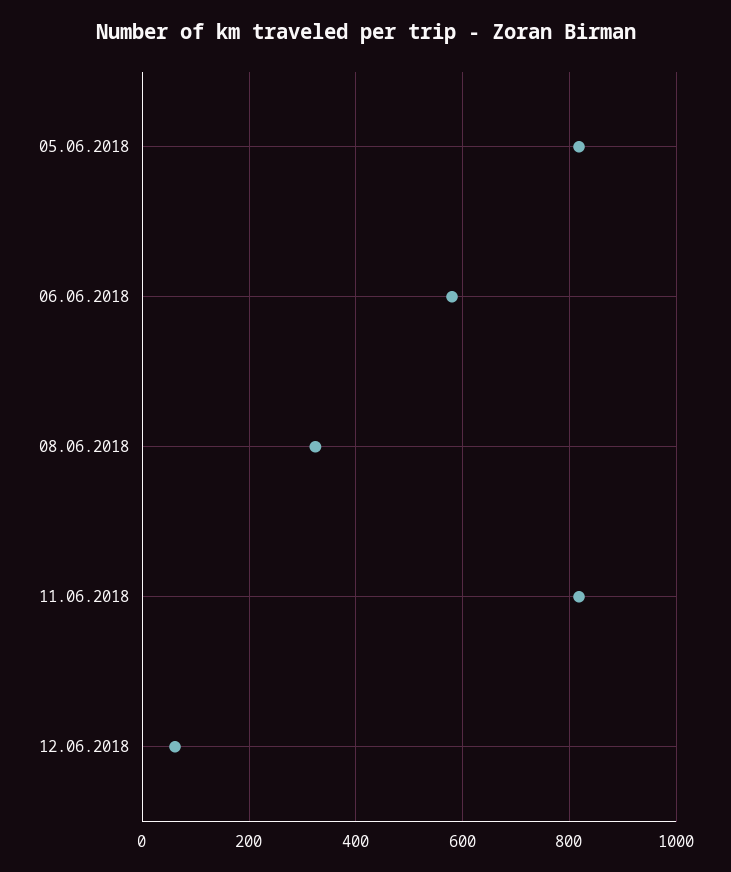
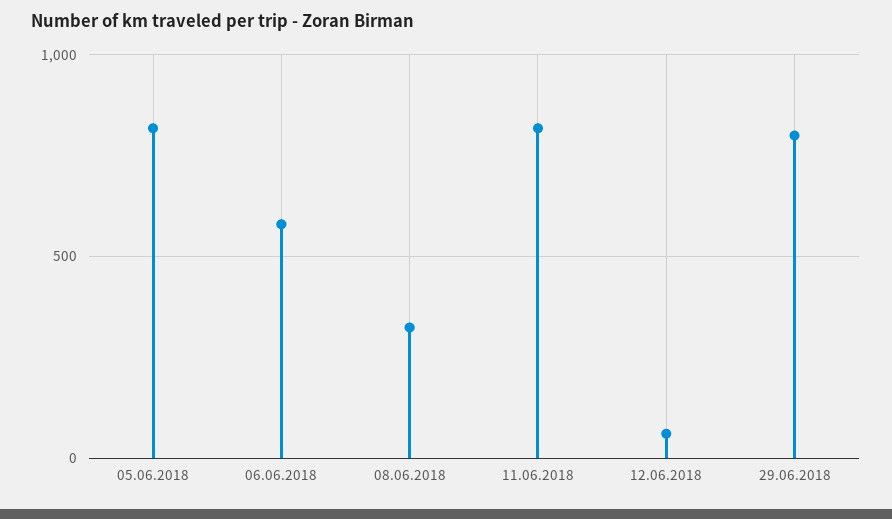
29.06.2018: none -> 800

